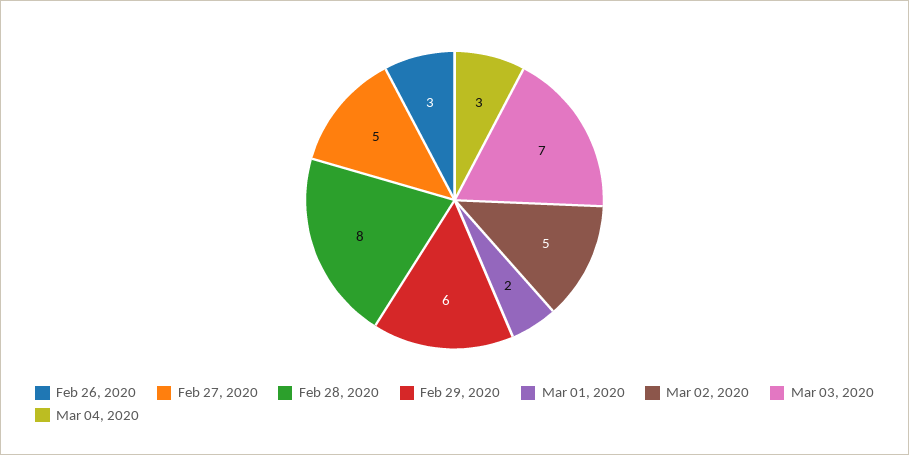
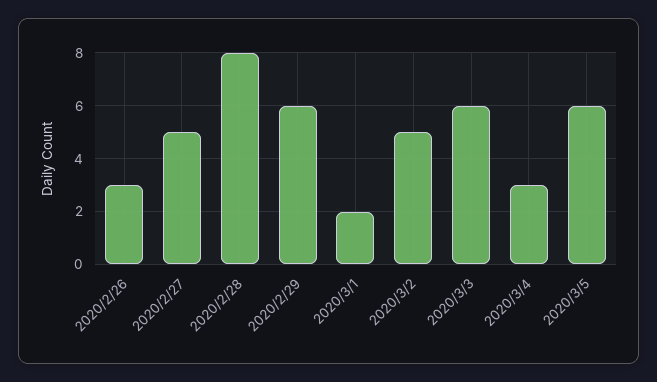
Mar 03, 2020: 7 -> 6
2020/3/5: none -> 6

